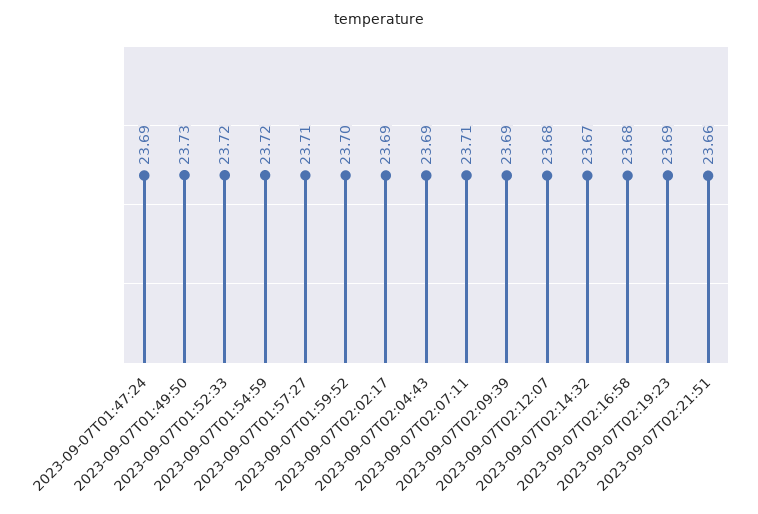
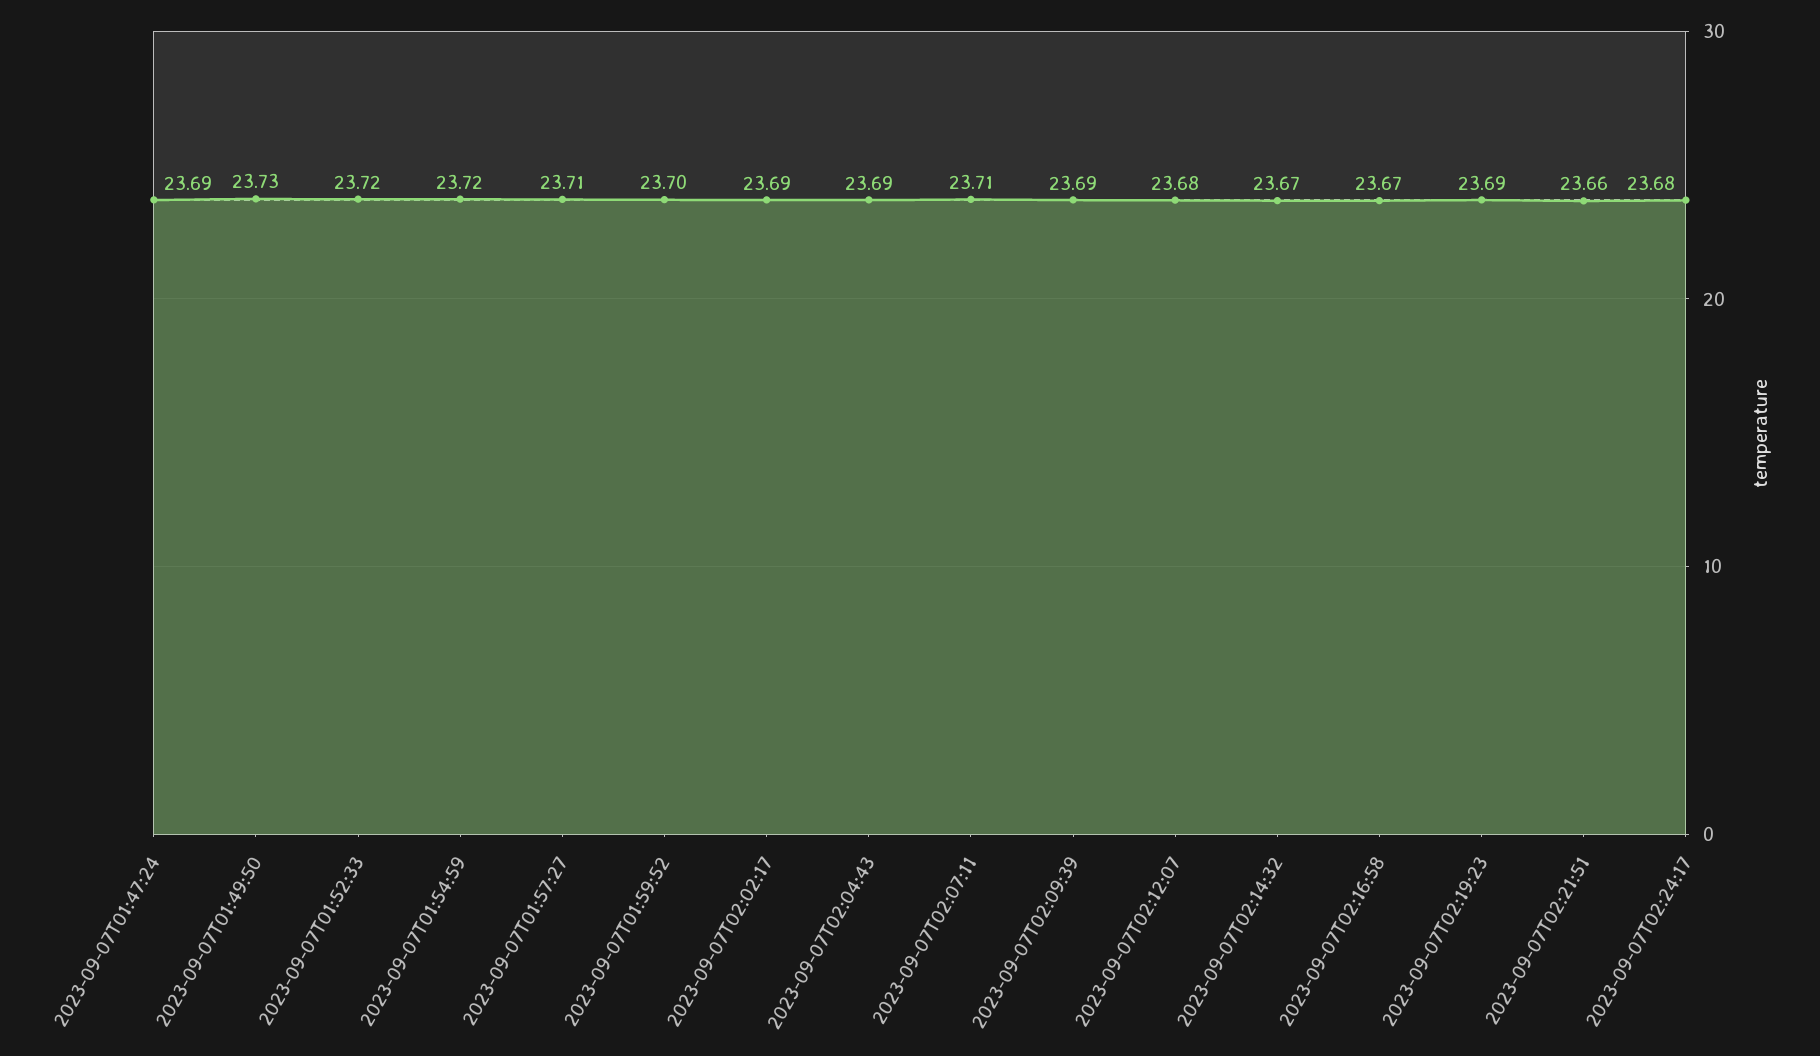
2023-09-07T02:16:58: 23.68 -> 23.67
2023-09-07T02:24:17: none -> 23.68

